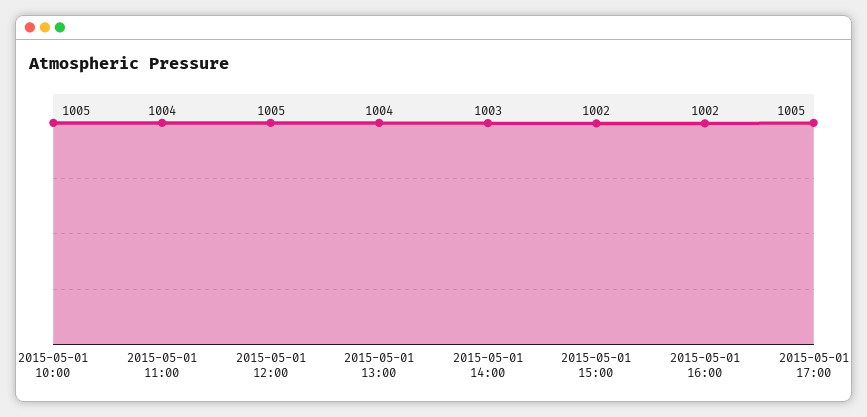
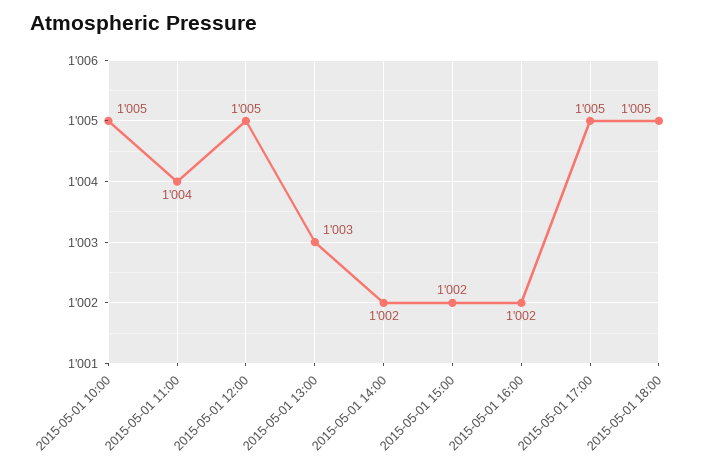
2015-05-01 13:00: 1004 -> 1003
2015-05-01 14:00: 1003 -> 1002
2015-05-01 18:00: none -> 1005

